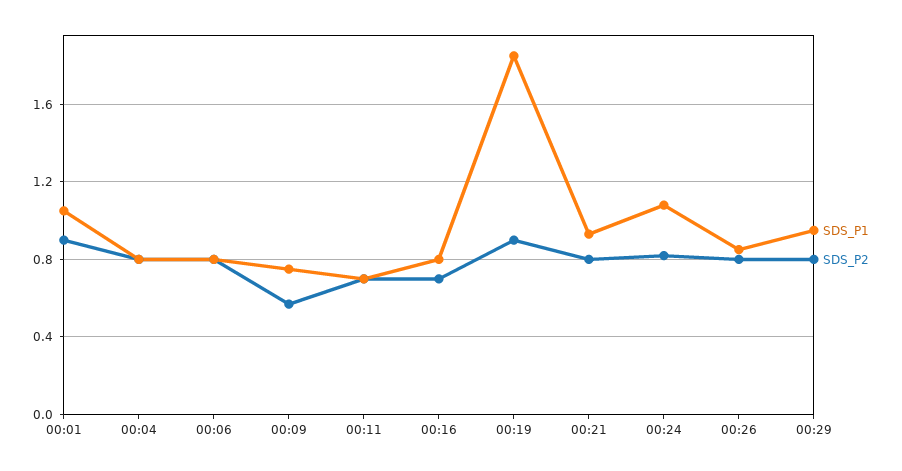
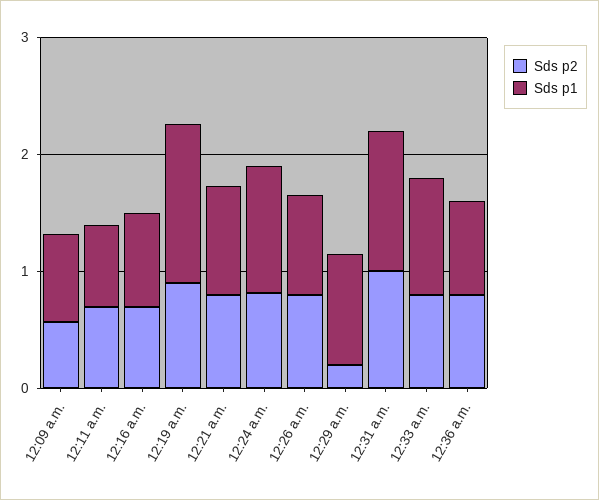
SDS_P1, 00:01: 1.05 -> none
SDS_P2, 00:01: 0.9 -> none
SDS_P1, 00:04: 0.8 -> none
SDS_P2, 00:04: 0.8 -> none
SDS_P1, 00:06: 0.8 -> none
SDS_P2, 00:06: 0.8 -> none
SDS_P1, 00:19: 1.85 -> 1.4
SDS_P2, 00:29: 0.8 -> 0.2
SDS_P2, 12:31 a.m.: none -> 1
SDS_P1, 12:31 a.m.: none -> 1.2
SDS_P2, 12:33 a.m.: none -> 0.8
SDS_P1, 12:33 a.m.: none -> 1
SDS_P2, 12:36 a.m.: none -> 0.8
SDS_P1, 12:36 a.m.: none -> 0.8

